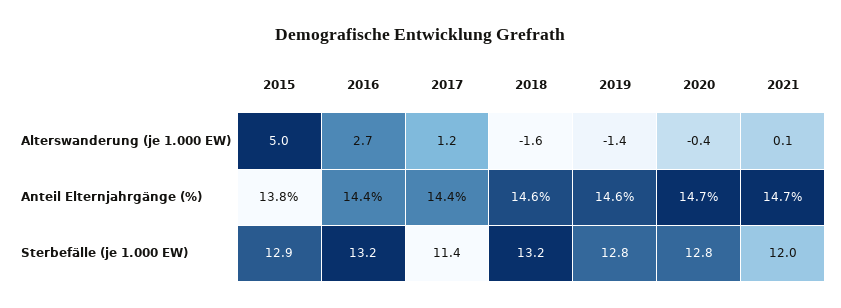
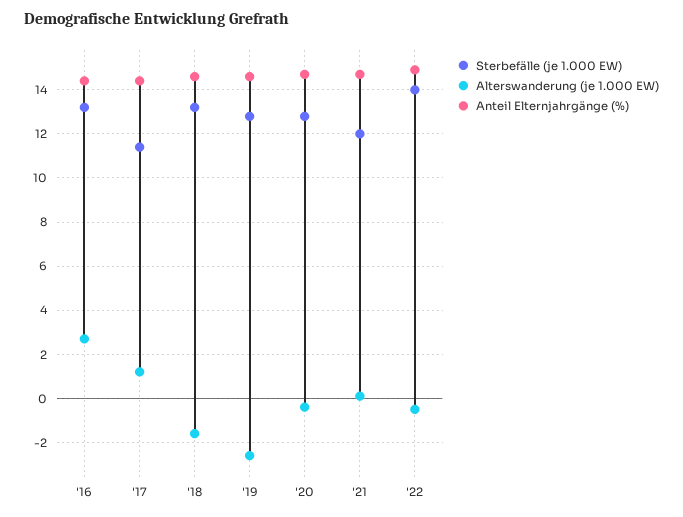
Alterswanderung (je 1.000 EW), 2015: 5 -> none
Alterswanderung (je 1.000 EW), 2019: -1.4 -> -2.5
Anteil Elternjahrgänge (%), 2015: 13.8 -> none
Sterbefälle (je 1.000 EW), 2015: 12.9 -> none
Sterbefälle (je 1.000 EW), '22: none -> 14
Alterswanderung (je 1.000 EW), '22: none -> -0.5
Anteil Elternjahrgänge (%), '22: none -> 15

